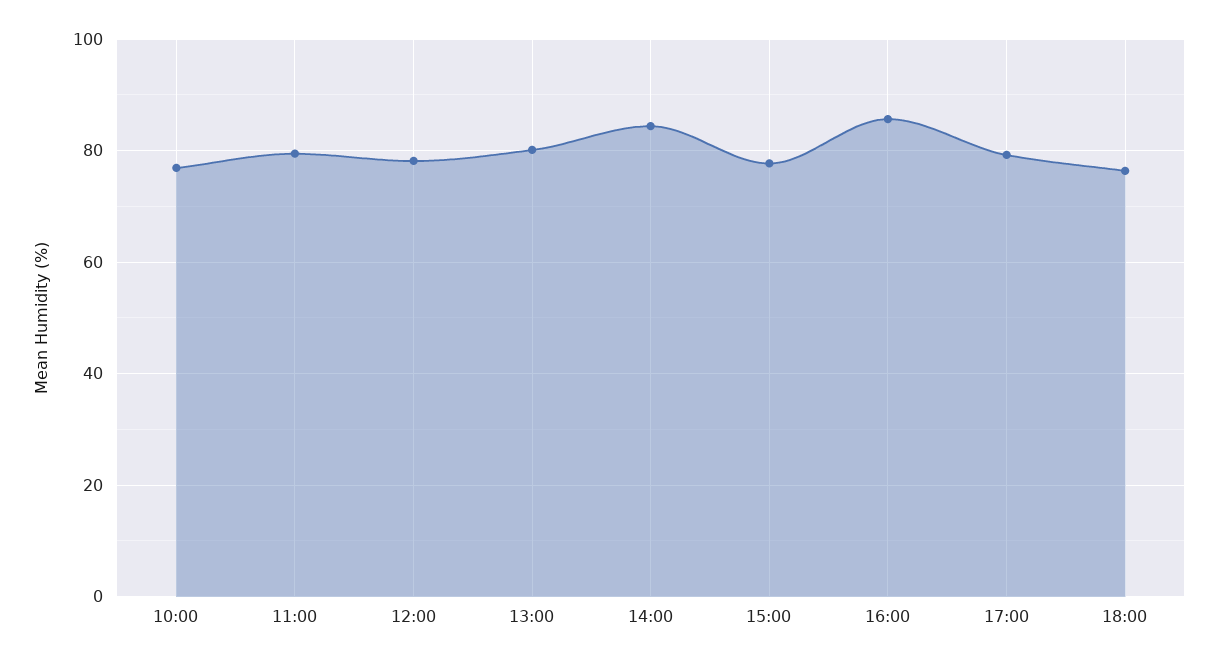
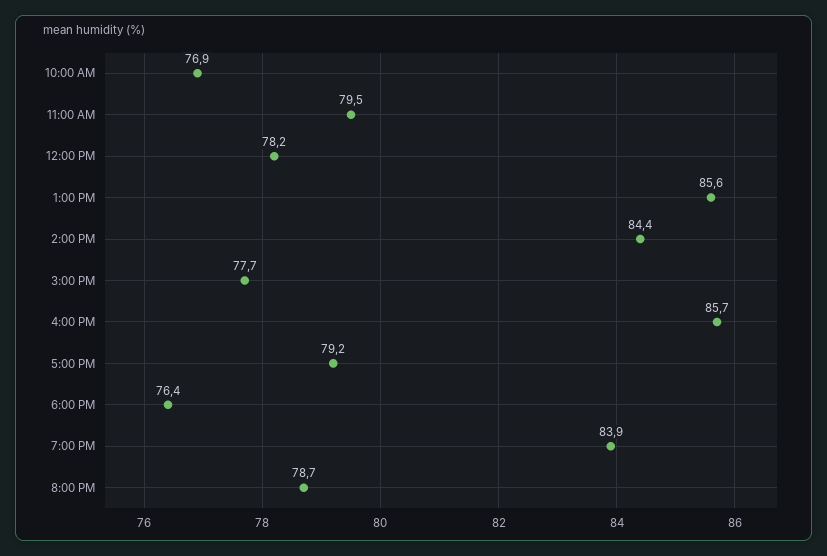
13:00: 80 -> 85.6
7:00 PM: none -> 83.9
8:00 PM: none -> 78.7

